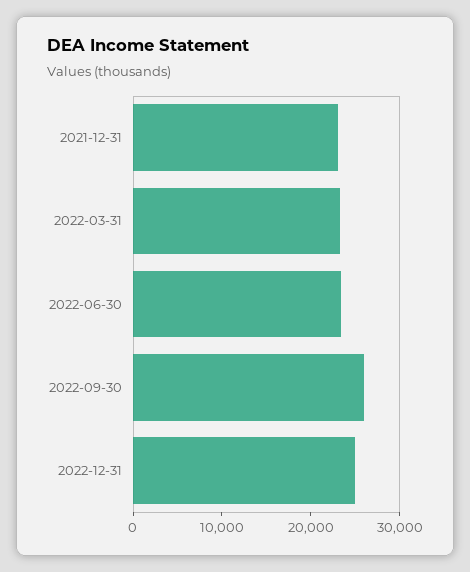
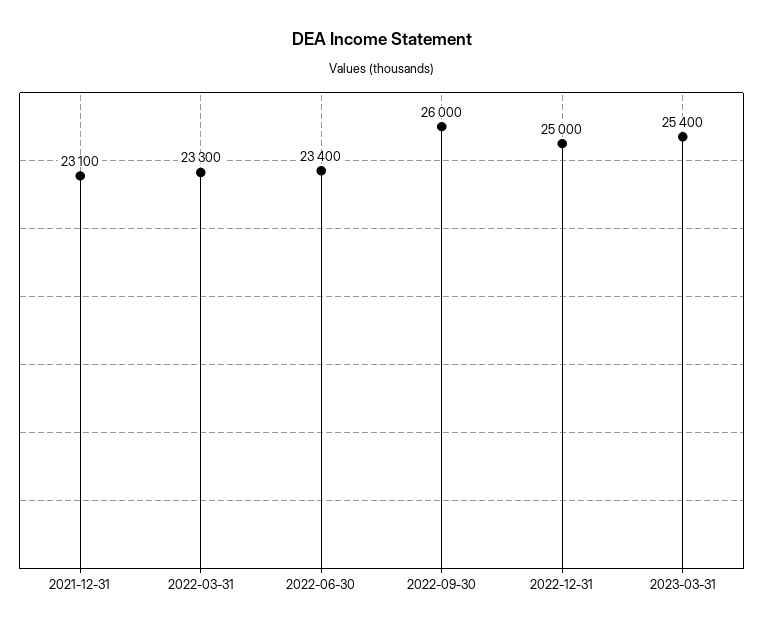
2023-03-31: none -> 25400

